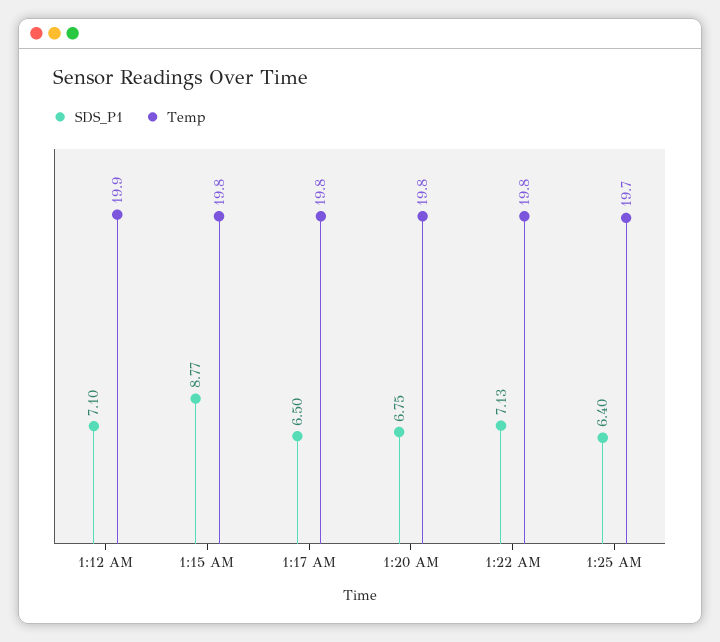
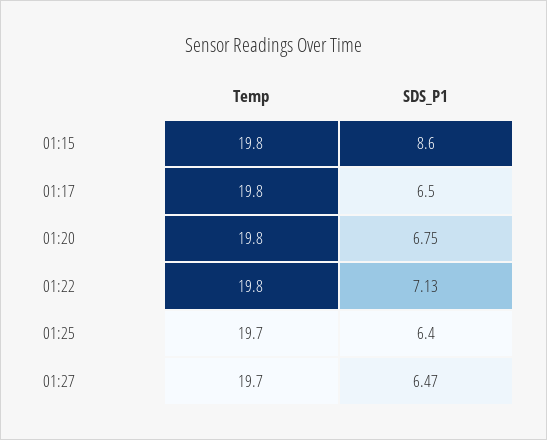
SDS_P1, 1:12 AM: 7.1 -> none
Temp, 1:12 AM: 19.9 -> none
SDS_P1, 1:15 AM: 8.77 -> 8.6
Temp, 01:27: none -> 19.7
SDS_P1, 01:27: none -> 6.47

